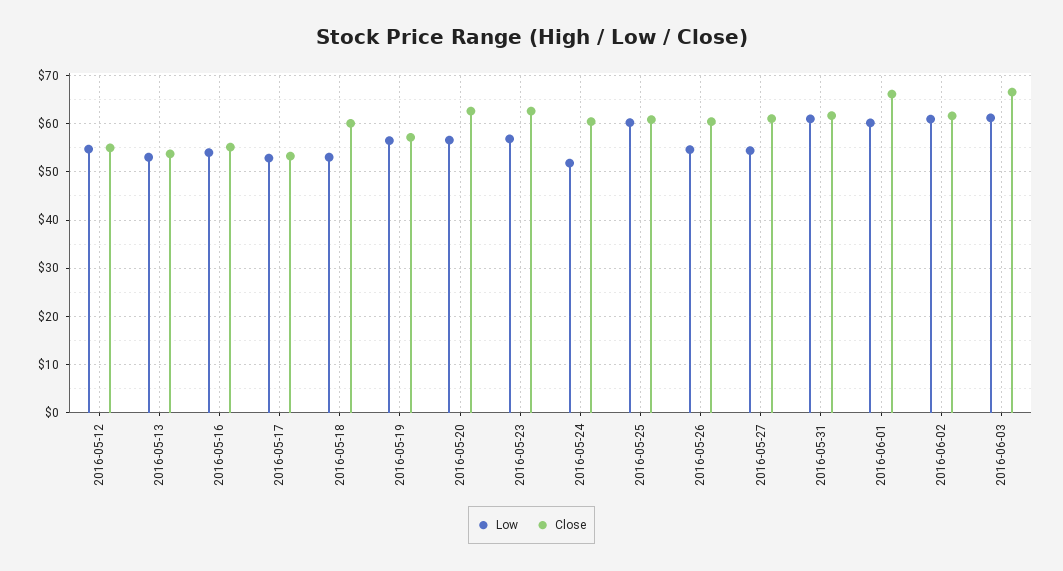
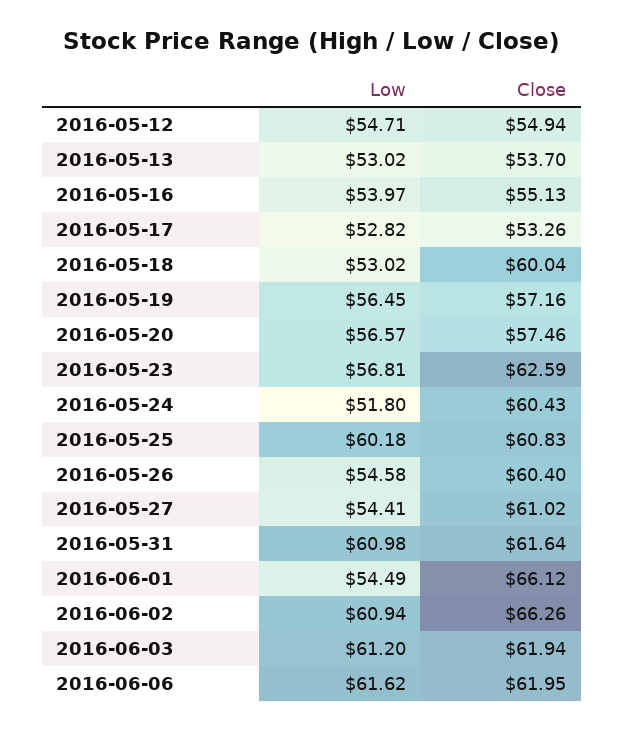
Close, 2016-05-20: 62 -> 57.46
Low, 2016-06-01: 60 -> 54.49
Close, 2016-06-02: 62 -> 66.26
Close, 2016-06-03: 66 -> 61.94
Low, 2016-06-06: none -> 61.62
Close, 2016-06-06: none -> 61.95

